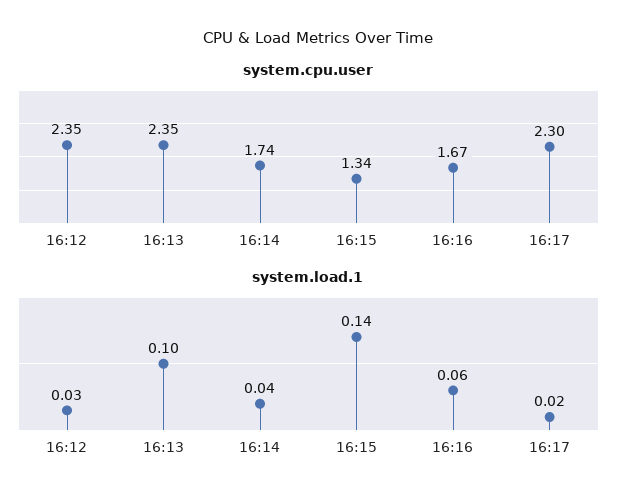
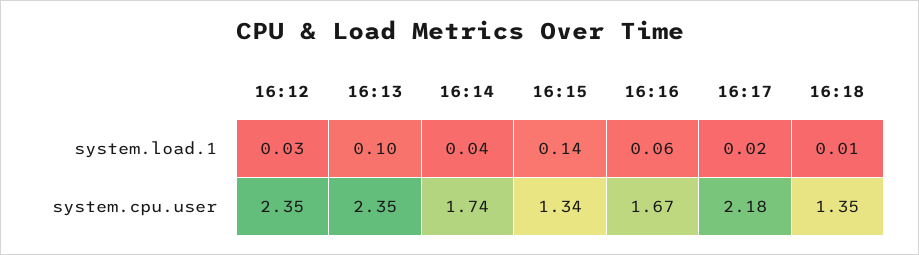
system.cpu.user, 16:17: 2.3 -> 2.18
system.load.1, 16:18: none -> 0.01
system.cpu.user, 16:18: none -> 1.35

